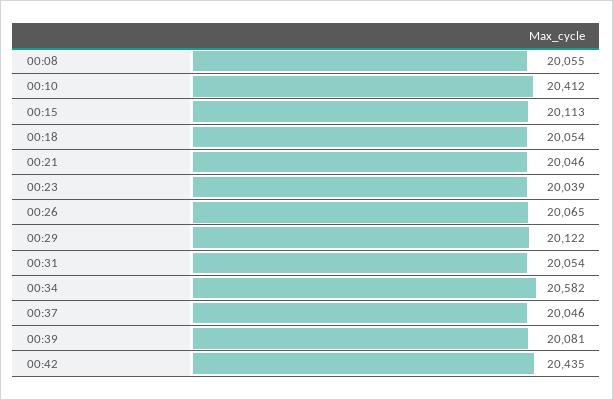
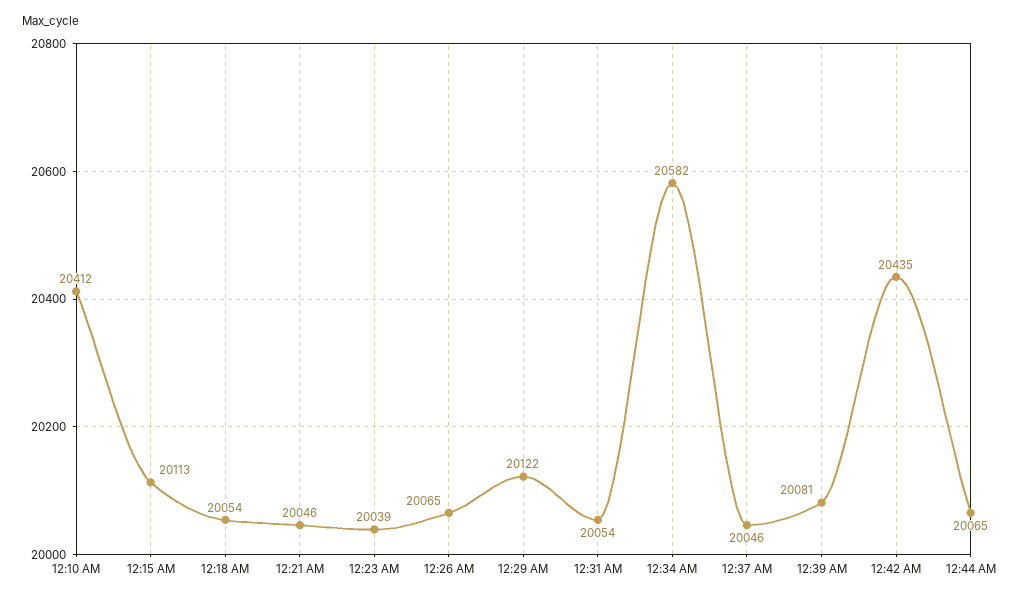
00:08: 20055 -> none
12:44 AM: none -> 20065

